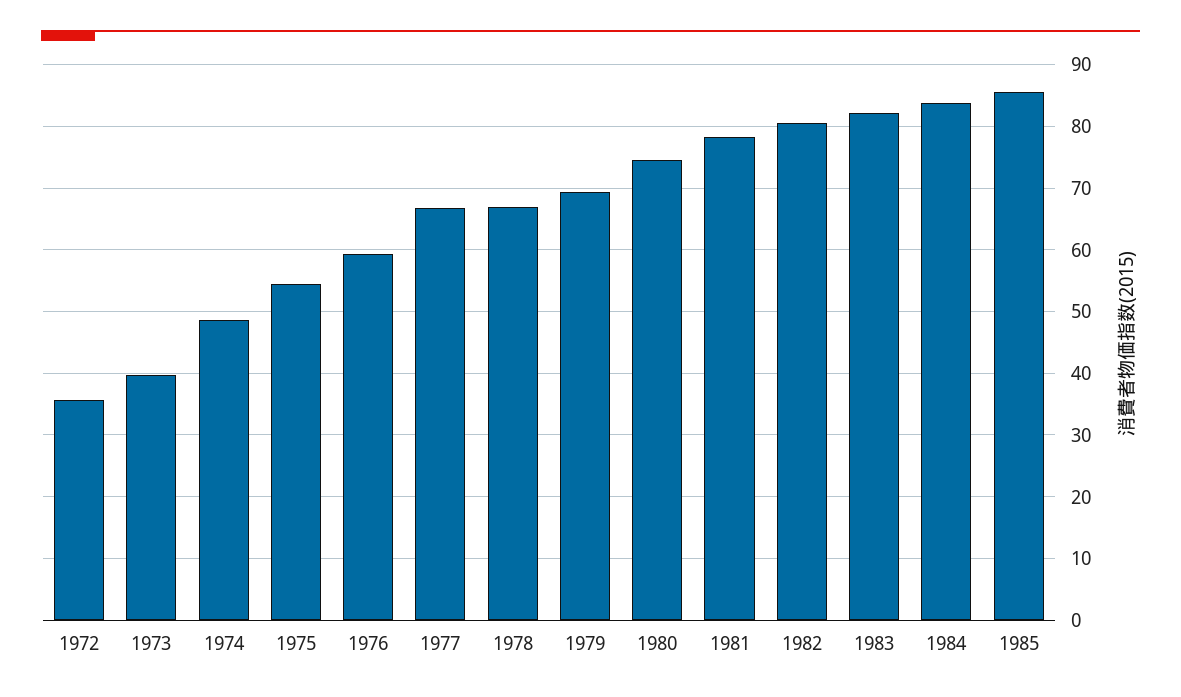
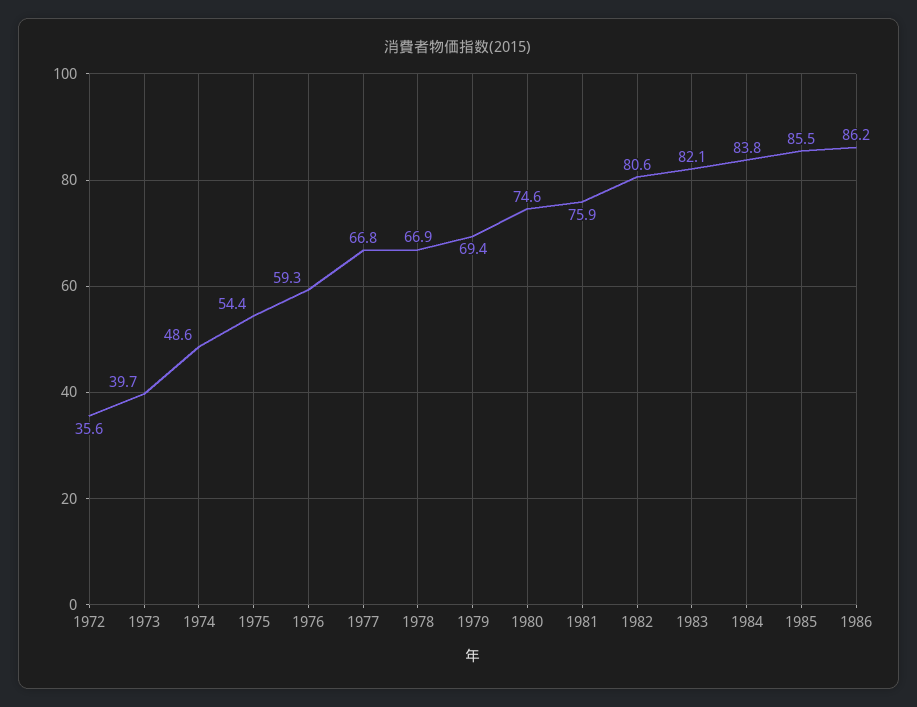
1981: 78 -> 75.9
1986: none -> 86.2

